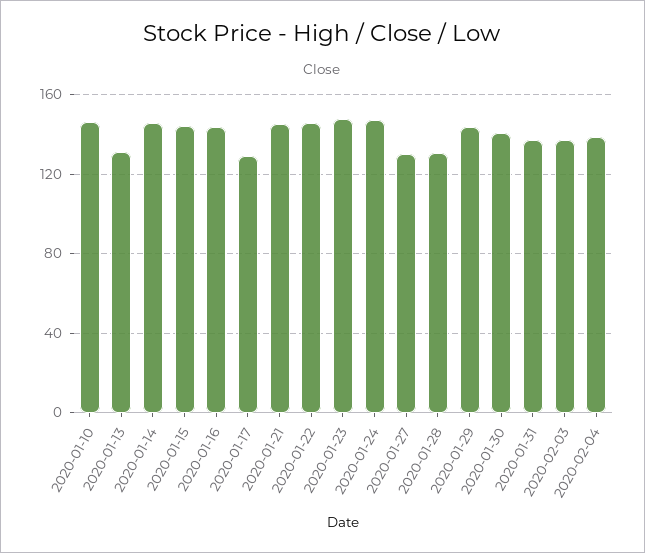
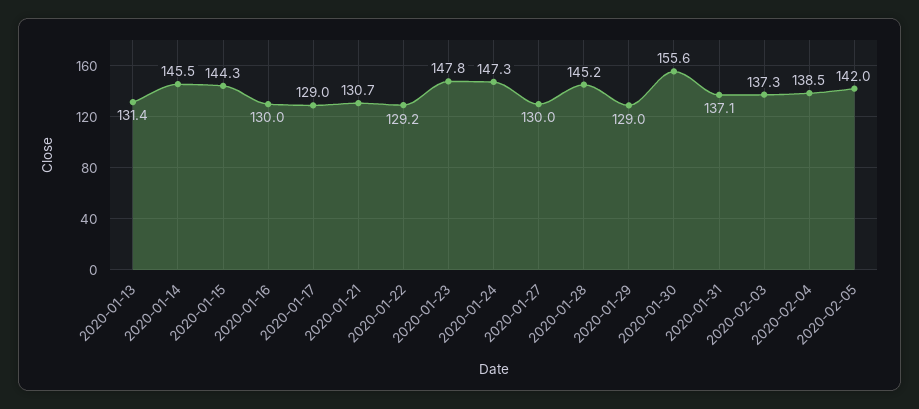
2020-01-10: 145 -> none
2020-01-16: 145 -> 130
2020-01-21: 145 -> 130.7
2020-01-22: 145 -> 129.2
2020-01-28: 130 -> 145.2
2020-01-29: 145 -> 129
2020-01-30: 140 -> 155.6
2020-02-05: none -> 142

